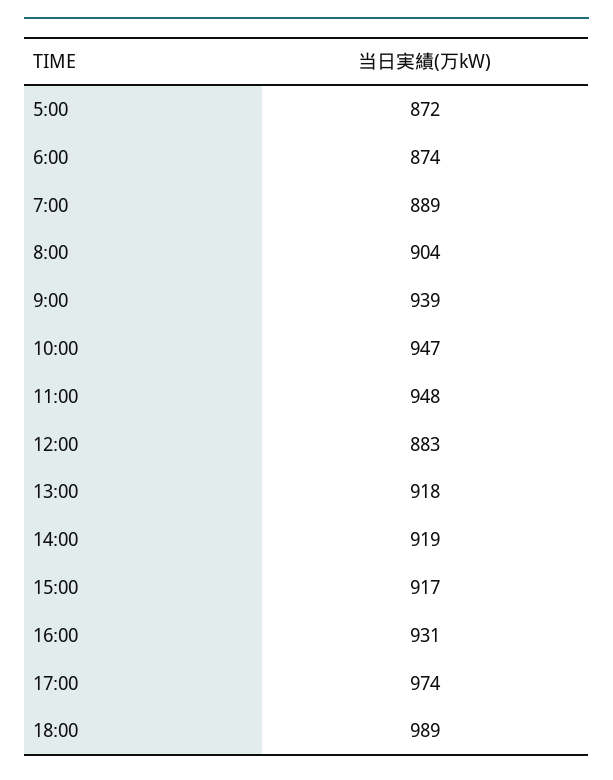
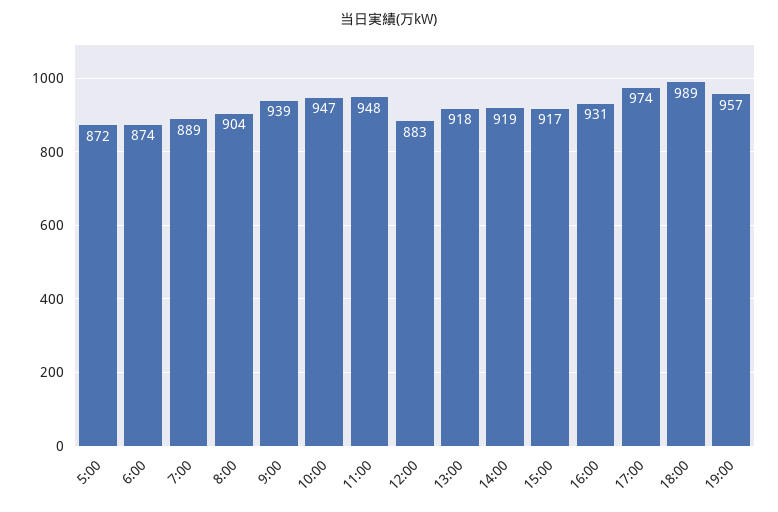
19:00: none -> 957

